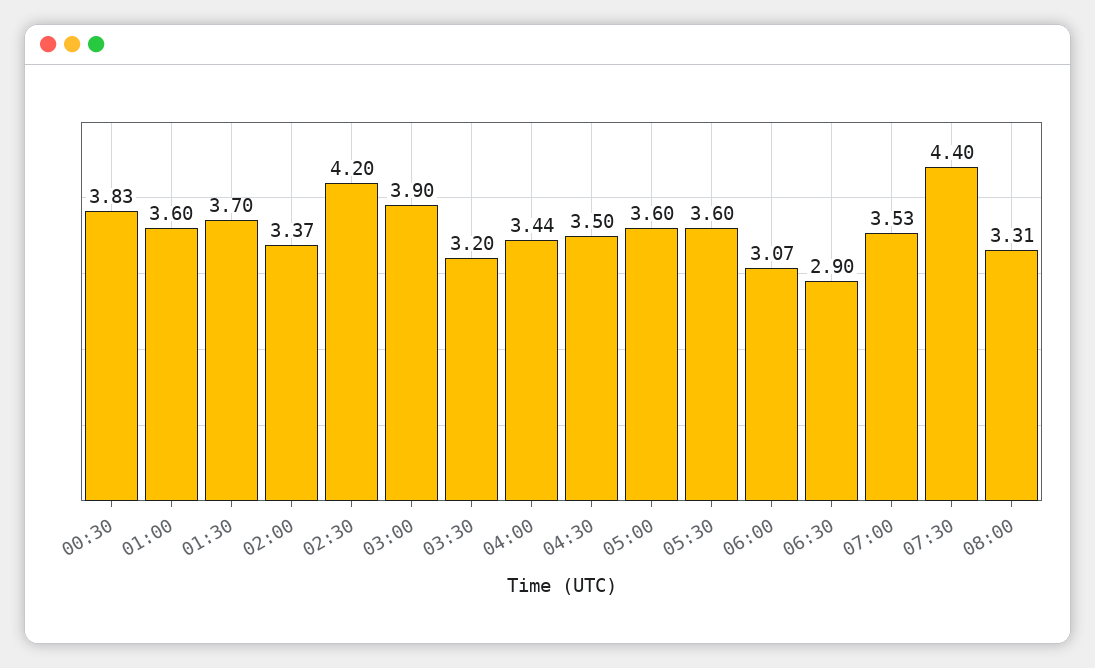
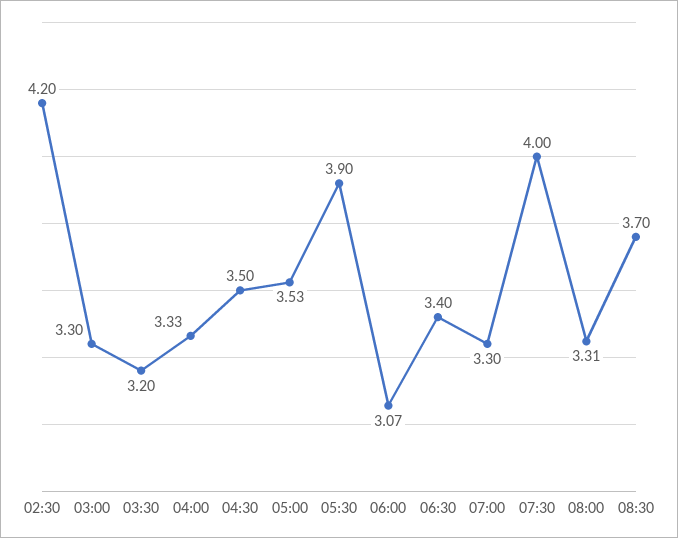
00:30: 3.83 -> none
01:00: 3.6 -> none
01:30: 3.7 -> none
02:00: 3.37 -> none
03:00: 3.9 -> 3.3
04:00: 3.44 -> 3.33
05:00: 3.6 -> 3.53
05:30: 3.6 -> 3.9
06:30: 2.9 -> 3.4
07:00: 3.53 -> 3.3
07:30: 4.4 -> 4
08:30: none -> 3.7

